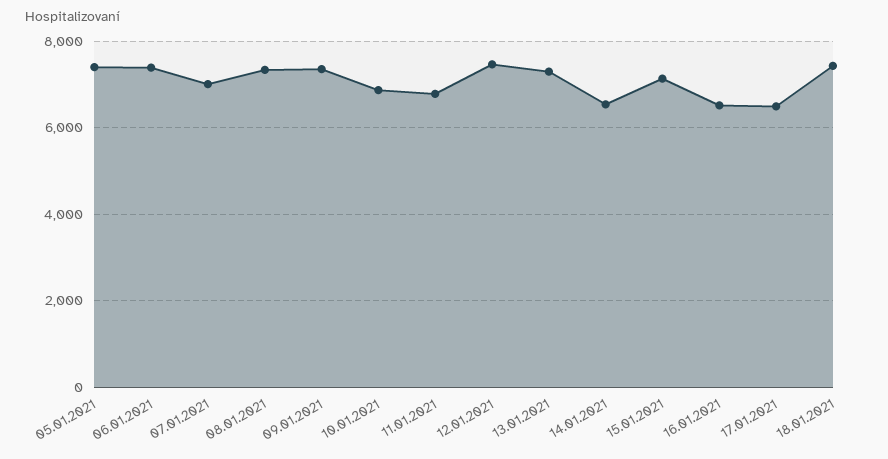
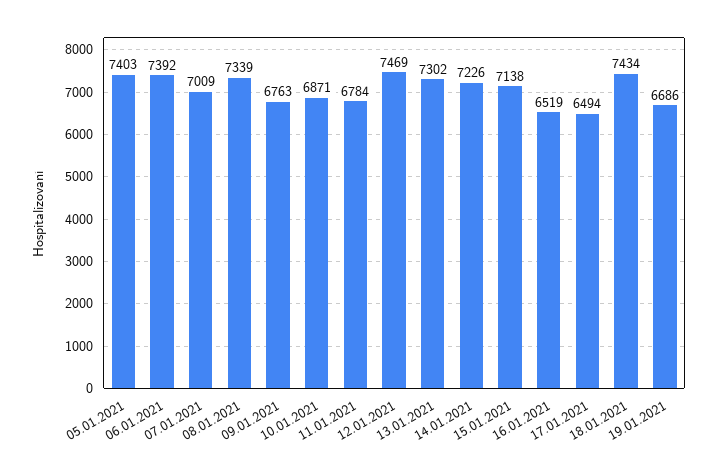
09.01.2021: 7400 -> 6763
14.01.2021: 6600 -> 7226
19.01.2021: none -> 6686

